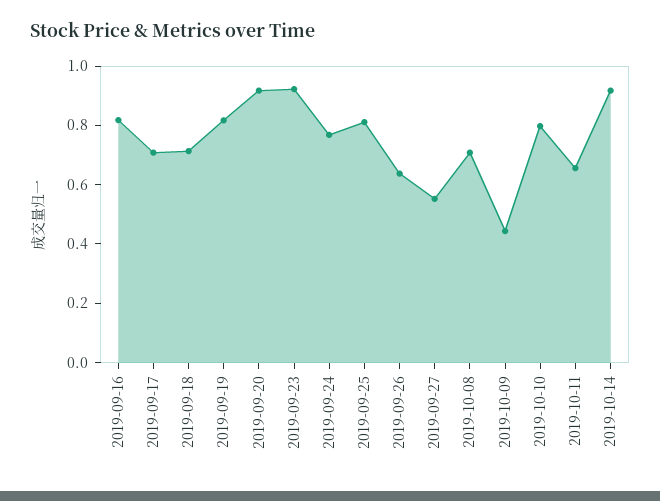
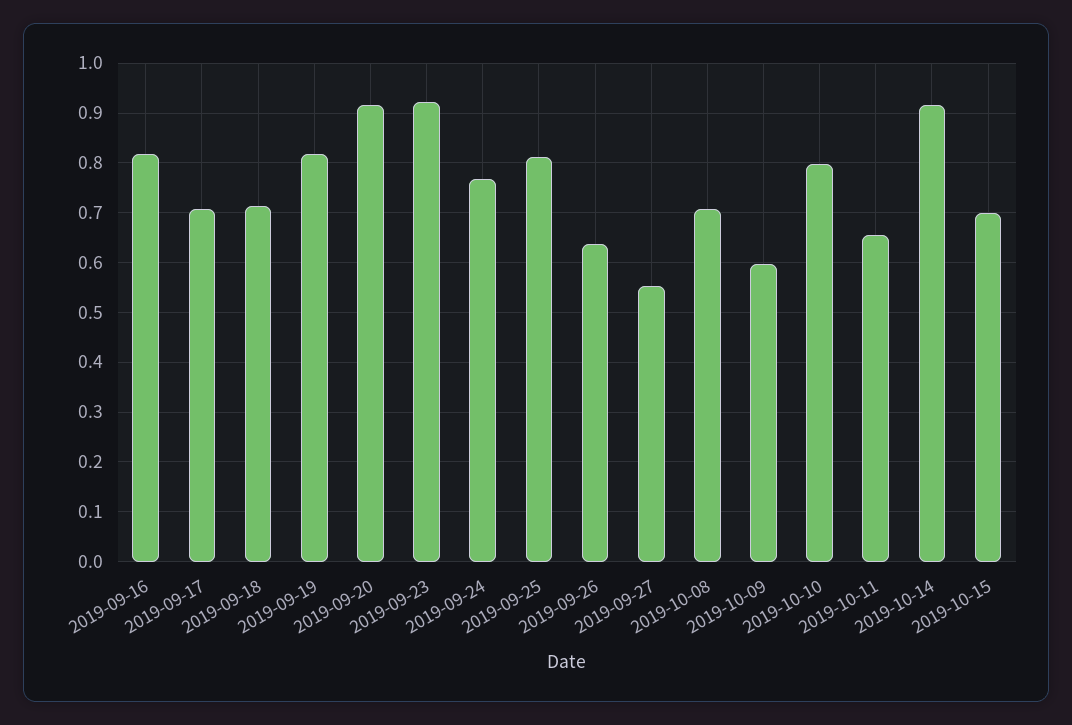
2019-10-09: 0.45 -> 0.6
2019-10-15: none -> 0.7

